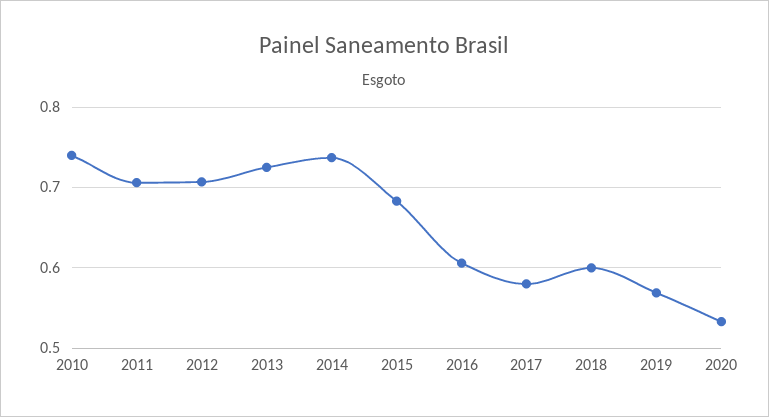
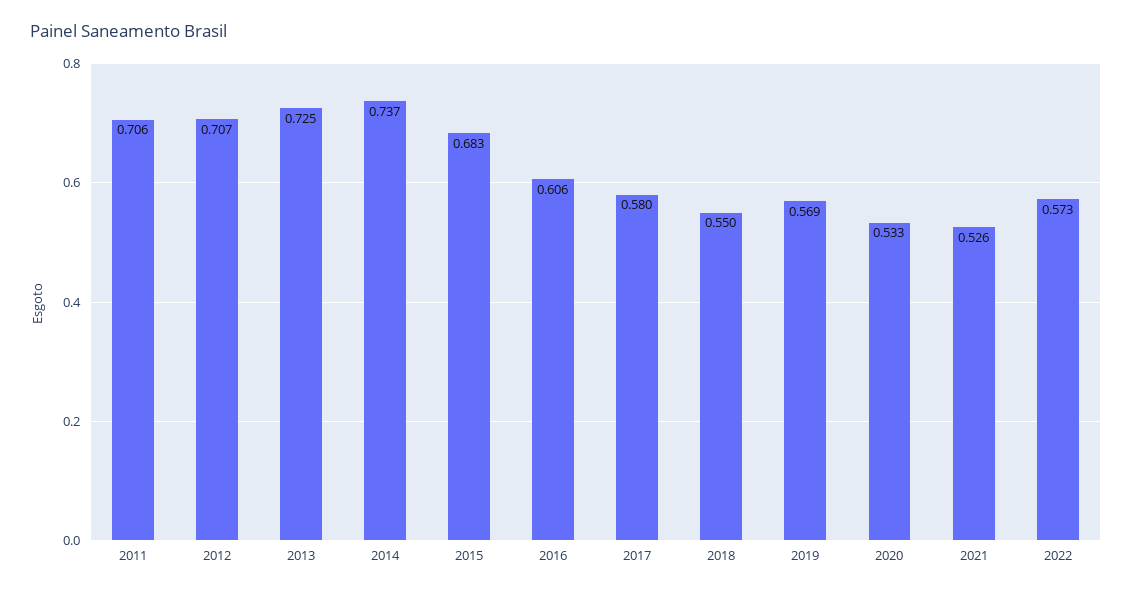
2010: 0.74 -> none
2018: 0.6 -> 0.55
2021: none -> 0.526
2022: none -> 0.573

